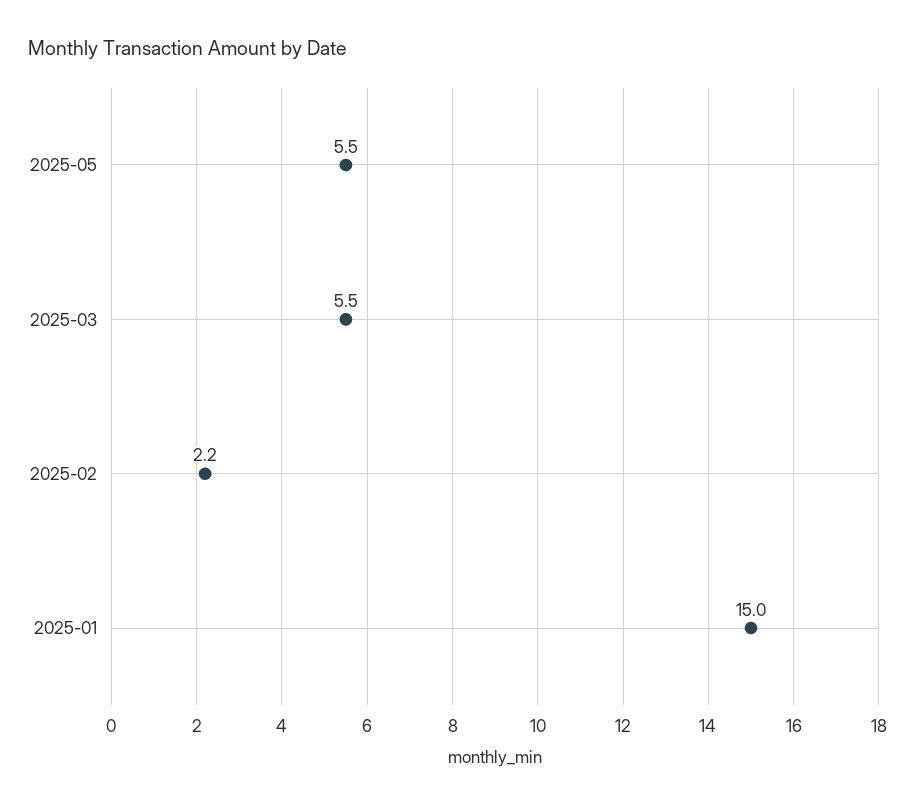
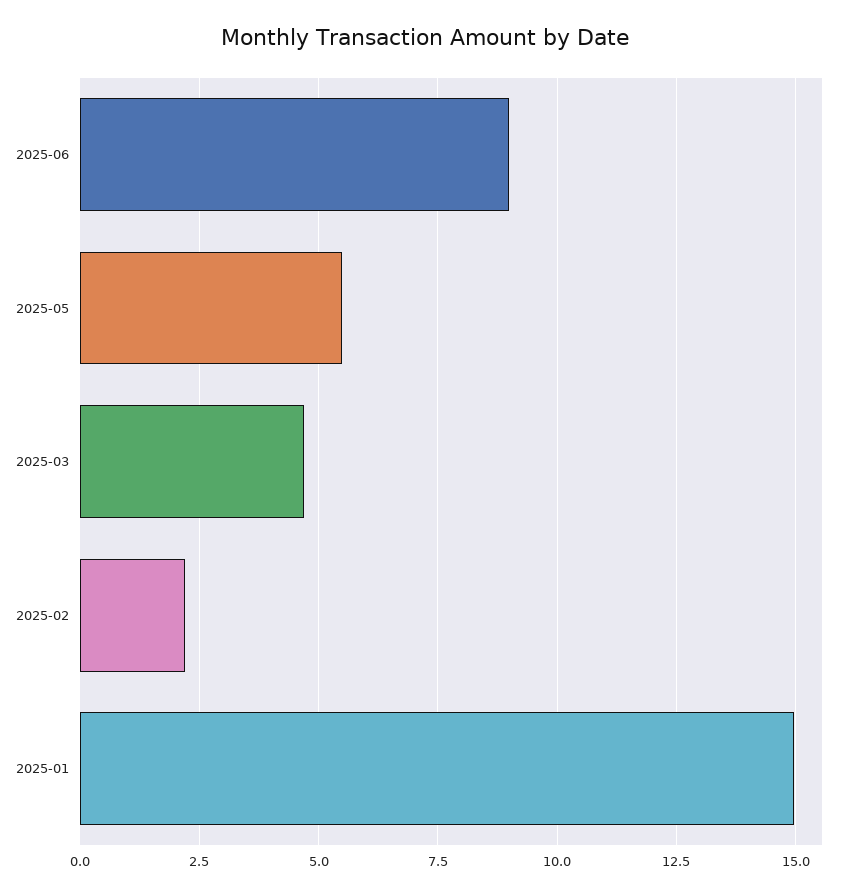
2025-03: 5.5 -> 4.75
2025-06: none -> 9

